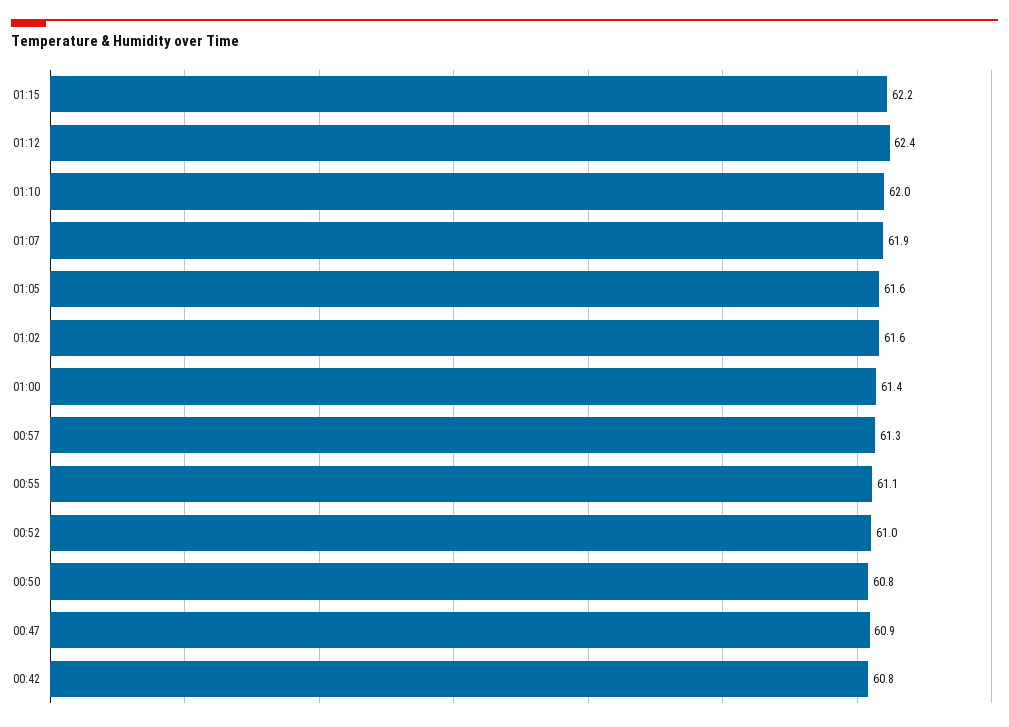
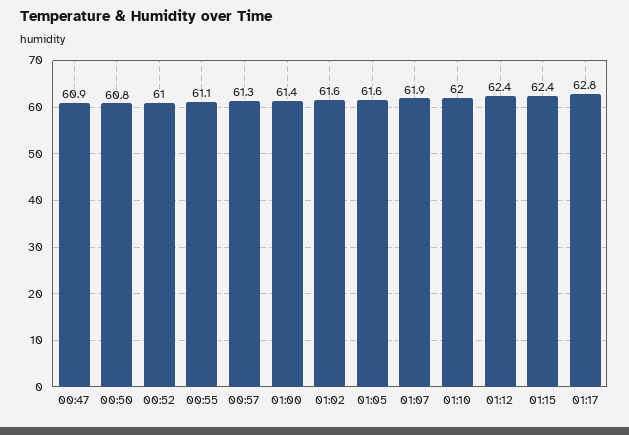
01:15: 62.2 -> 62.4
00:42: 60.8 -> none
01:17: none -> 62.8

